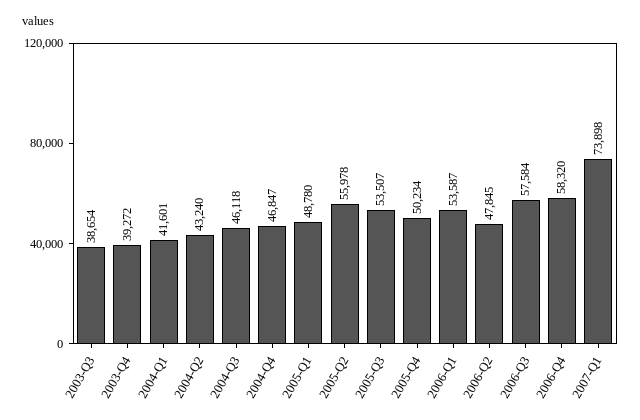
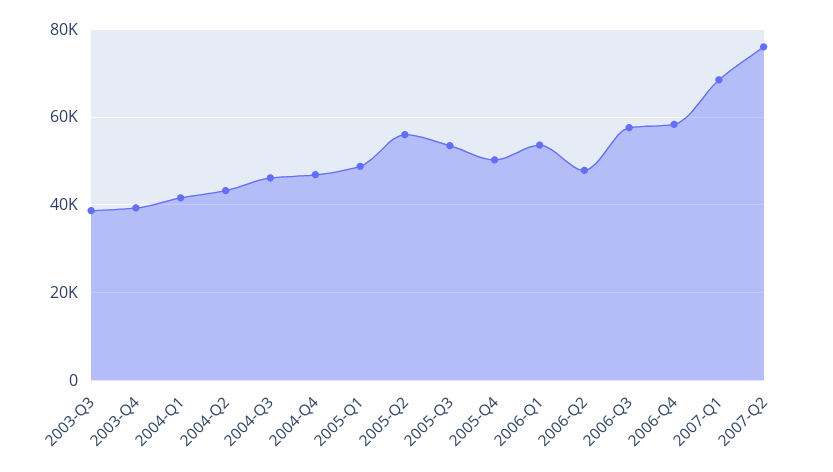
2007-Q1: 73898 -> 68000
2007-Q2: none -> 76000

